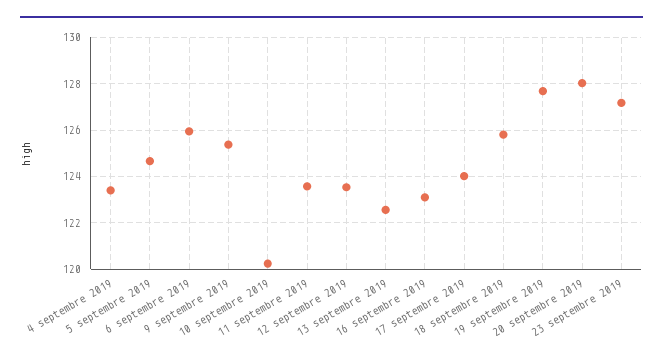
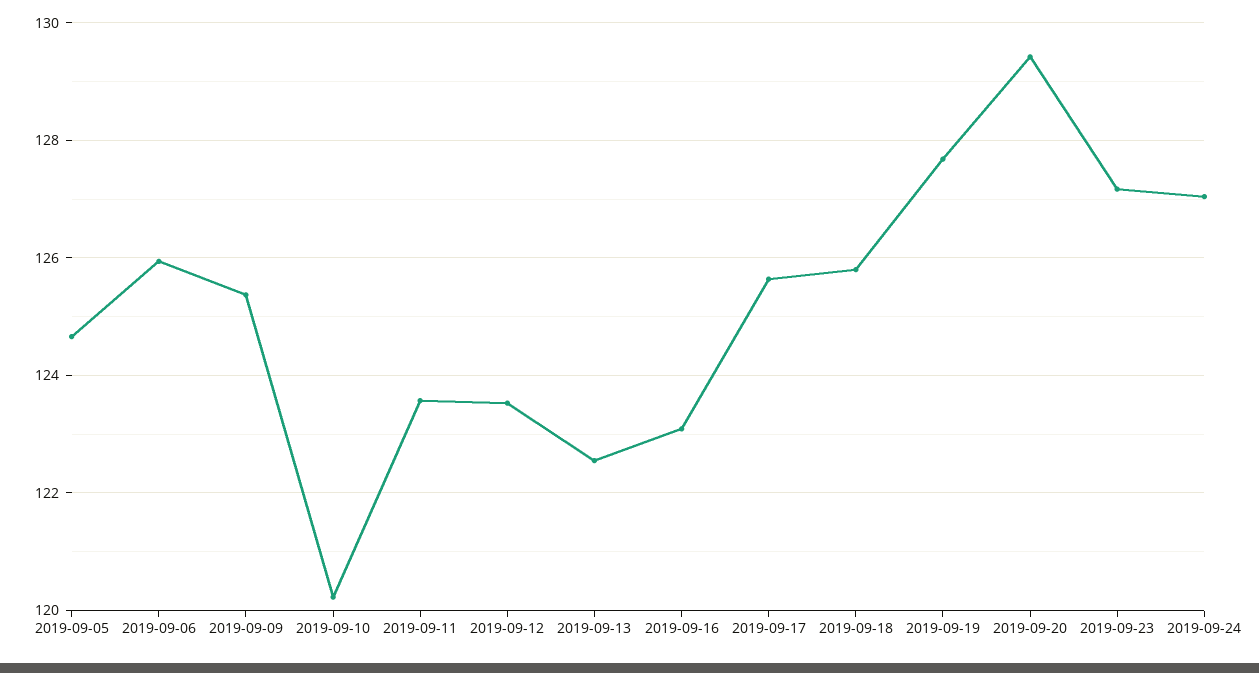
4 septembre 2019: 123.5 -> none
17 septembre 2019: 124 -> 125.6
20 septembre 2019: 128 -> 129.4
2019-09-24: none -> 127

